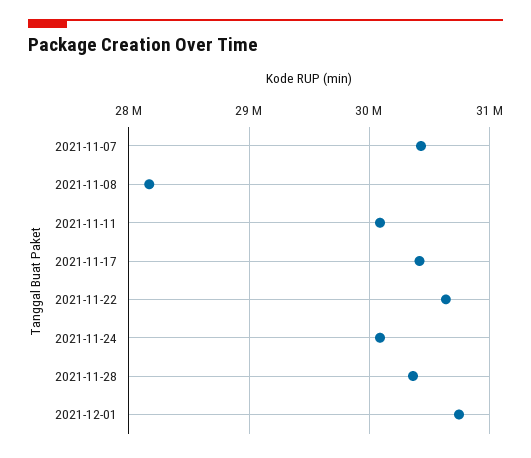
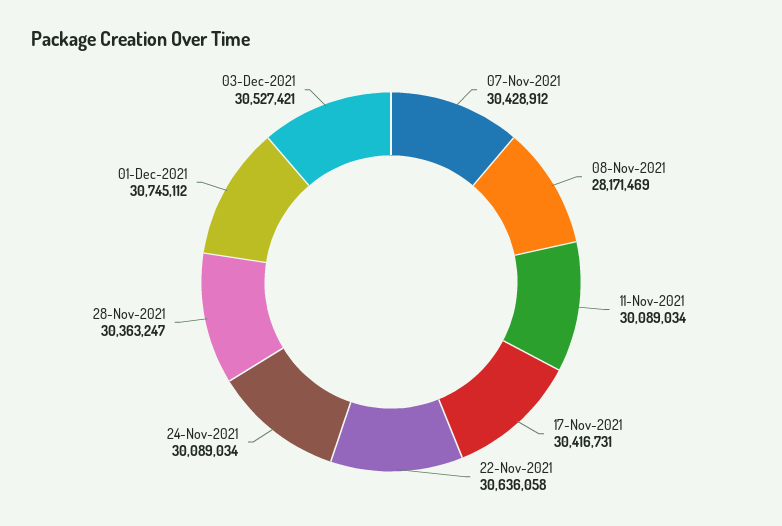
03-Dec-2021: none -> 30527421

